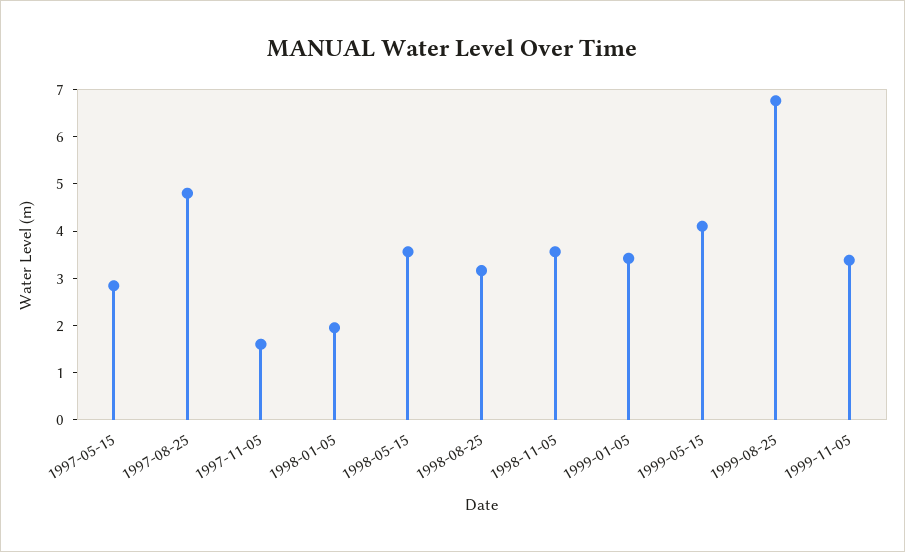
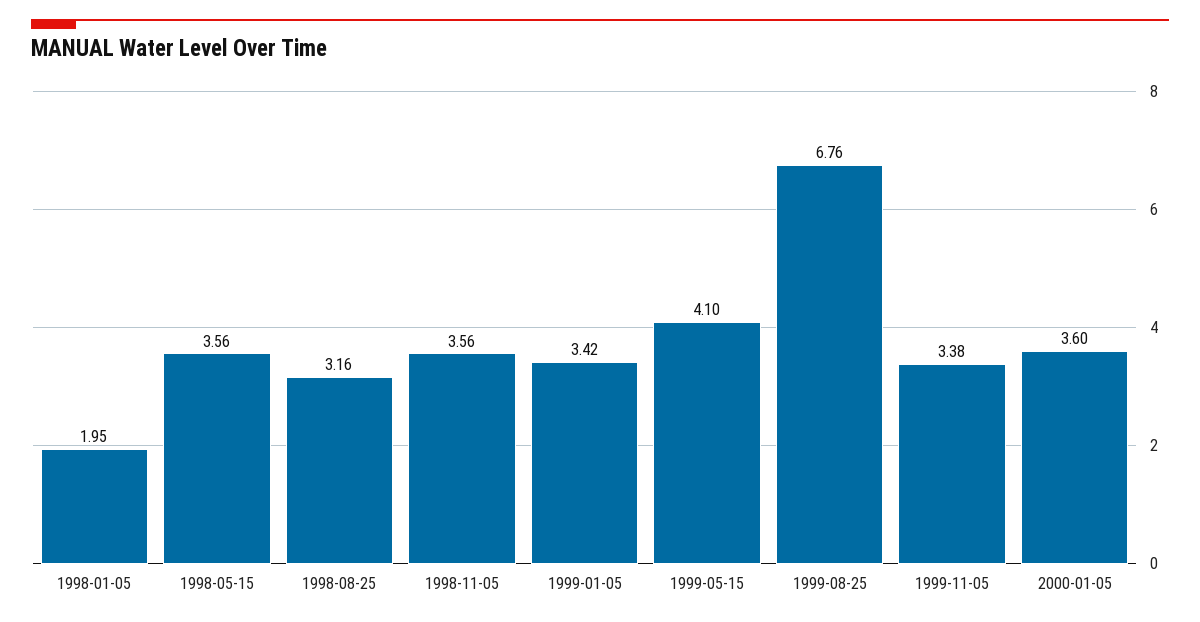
1997-05-15: 2.8 -> none
1997-08-25: 4.8 -> none
1997-11-05: 1.6 -> none
2000-01-05: none -> 3.6

